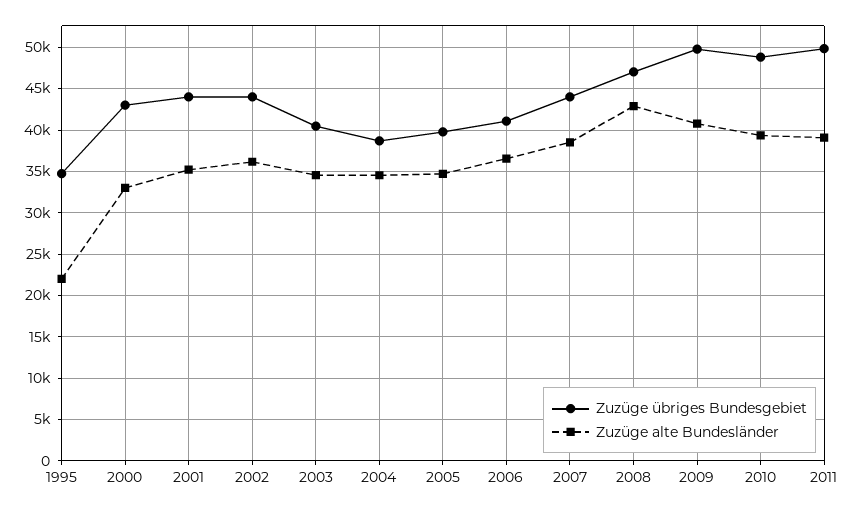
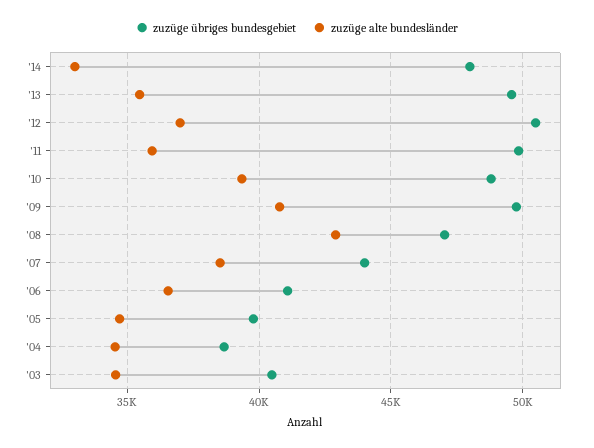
Zuzüge übriges Bundesgebiet, 1995: 35000 -> none
Zuzüge alte Bundesländer, 1995: 22000 -> none
Zuzüge übriges Bundesgebiet, 2000: 43000 -> none
Zuzüge alte Bundesländer, 2000: 33000 -> none
Zuzüge übriges Bundesgebiet, 2001: 44000 -> none
Zuzüge alte Bundesländer, 2001: 35000 -> none
Zuzüge übriges Bundesgebiet, 2002: 44000 -> none
Zuzüge alte Bundesländer, 2002: 36000 -> none
Zuzüge alte Bundesländer, 2011: 39000 -> 36000
Zuzüge übriges Bundesgebiet, '14: none -> 48000
Zuzüge alte Bundesländer, '14: none -> 33000
Zuzüge übriges Bundesgebiet, '13: none -> 49500
Zuzüge alte Bundesländer, '13: none -> 35500
Zuzüge übriges Bundesgebiet, '12: none -> 50500
Zuzüge alte Bundesländer, '12: none -> 37000

